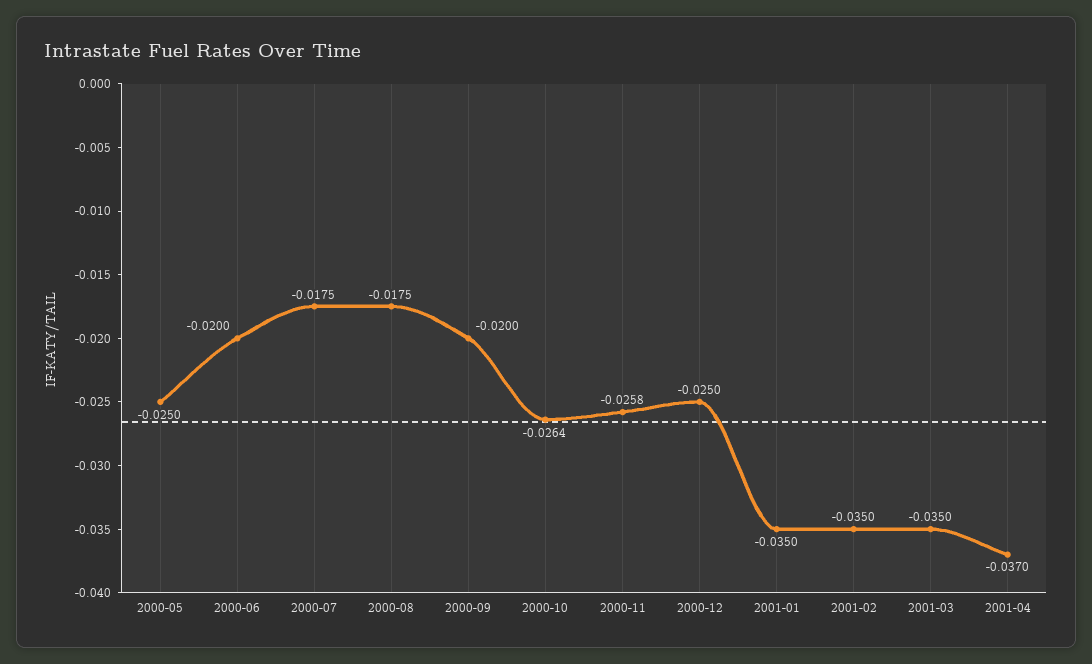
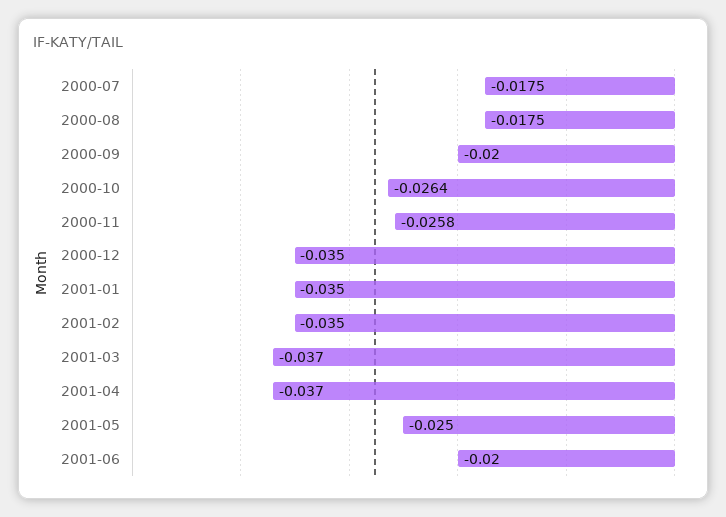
2000-05: -0.025 -> none
2000-06: -0.02 -> none
2000-12: -0.025 -> -0.035
2001-03: -0.035 -> -0.037
2001-05: none -> -0.025
2001-06: none -> -0.02

